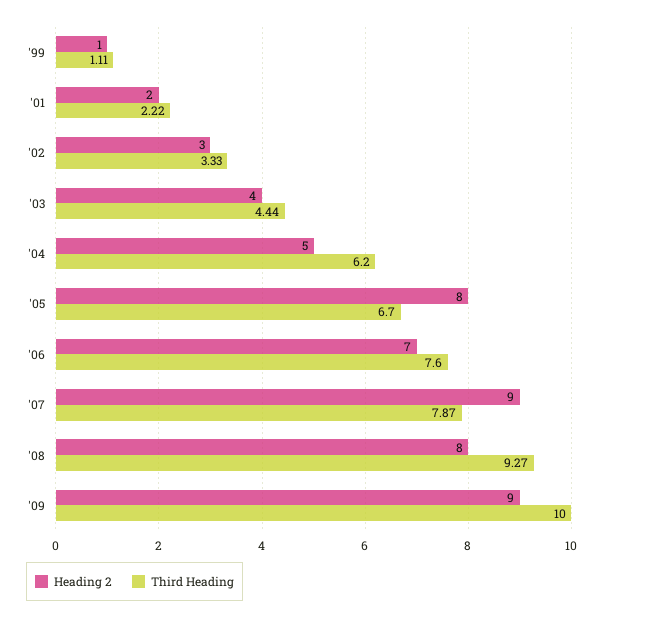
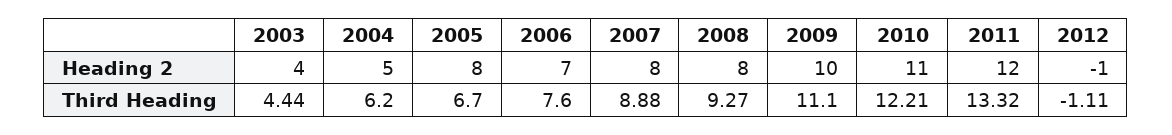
Heading 2, '99: 1 -> none
Third Heading, '99: 1.11 -> none
Heading 2, '01: 2 -> none
Third Heading, '01: 2.22 -> none
Heading 2, '02: 3 -> none
Third Heading, '02: 3.33 -> none
Heading 2, '07: 9 -> 8
Third Heading, '07: 7.87 -> 8.88
Heading 2, '09: 9 -> 10
Third Heading, '09: 10 -> 11.1
Heading 2, 2010: none -> 11
Heading 2, 2011: none -> 12
Heading 2, 2012: none -> -1
Third Heading, 2010: none -> 12.21
Third Heading, 2011: none -> 13.32
Third Heading, 2012: none -> -1.11

